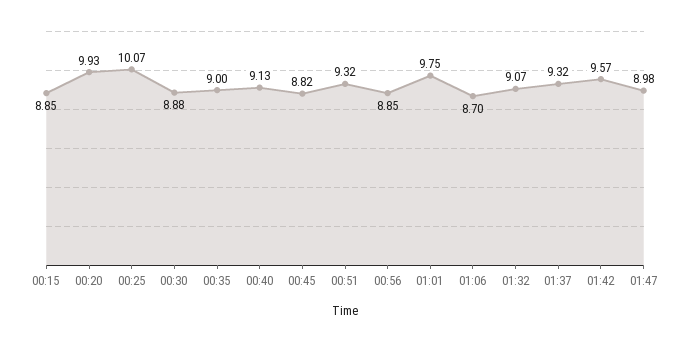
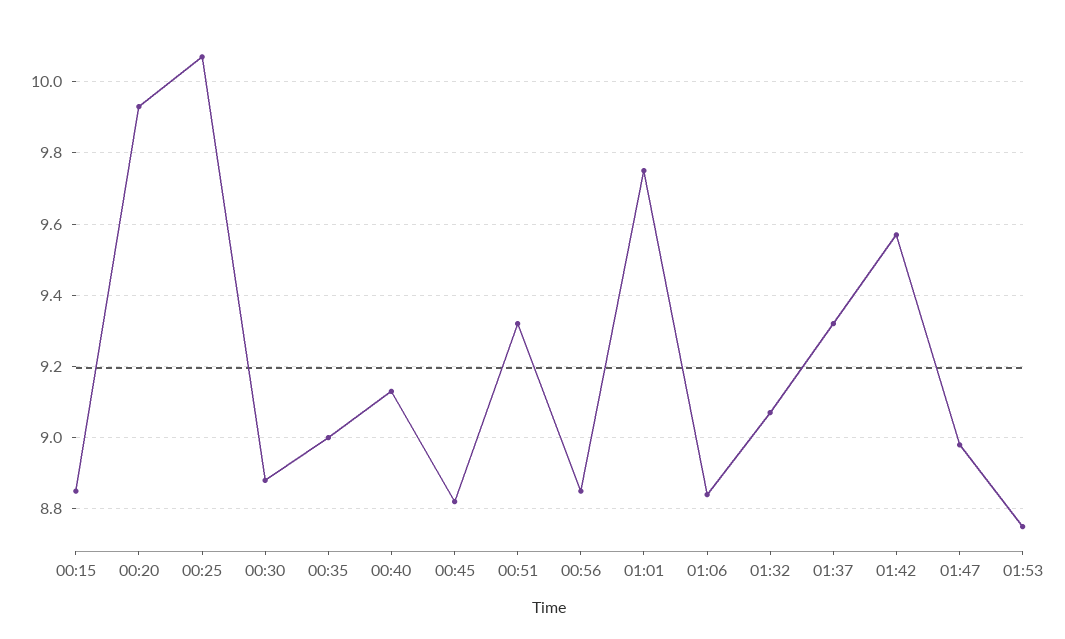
01:06: 8.7 -> 8.85
01:53: none -> 8.75

